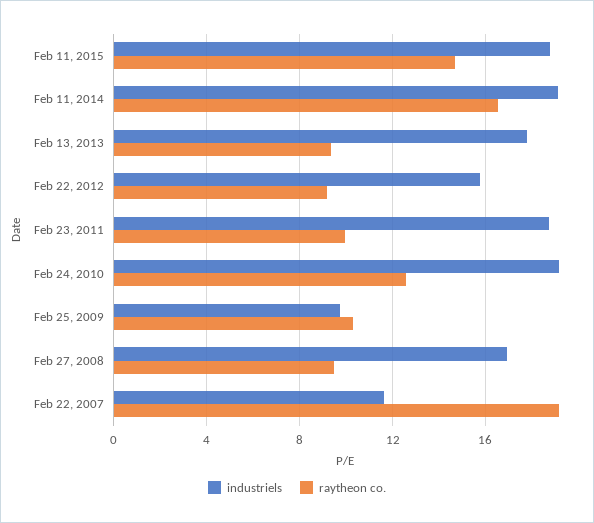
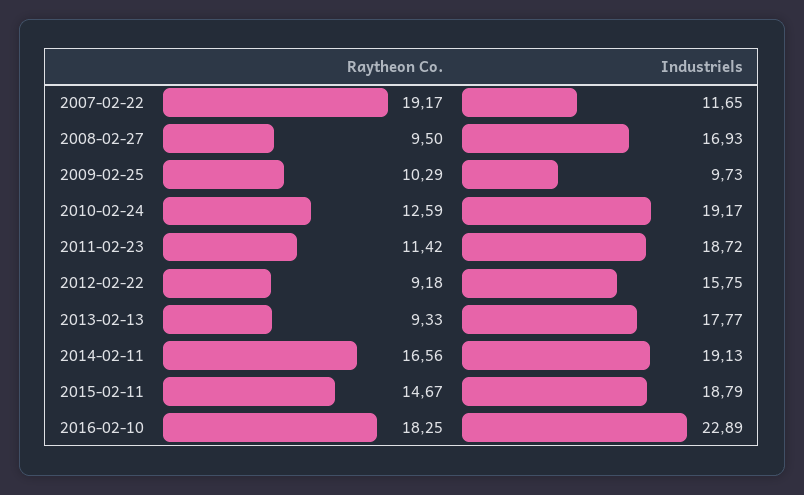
raytheon co., Feb 23, 2011: 10 -> 11.42
raytheon co., 2016-02-10: none -> 18.25
industriels, 2016-02-10: none -> 22.89

